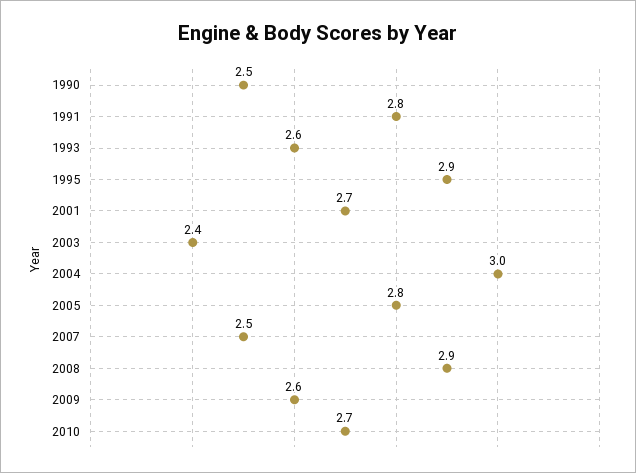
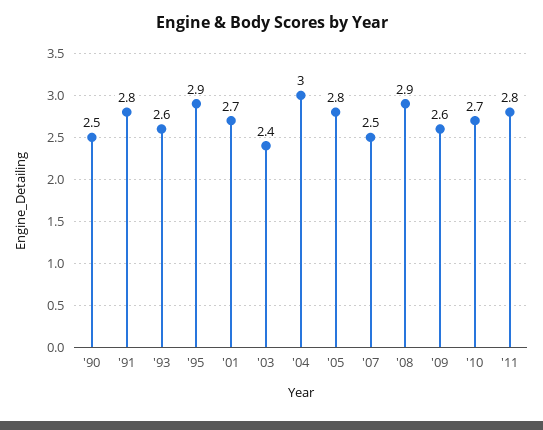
'11: none -> 2.8

